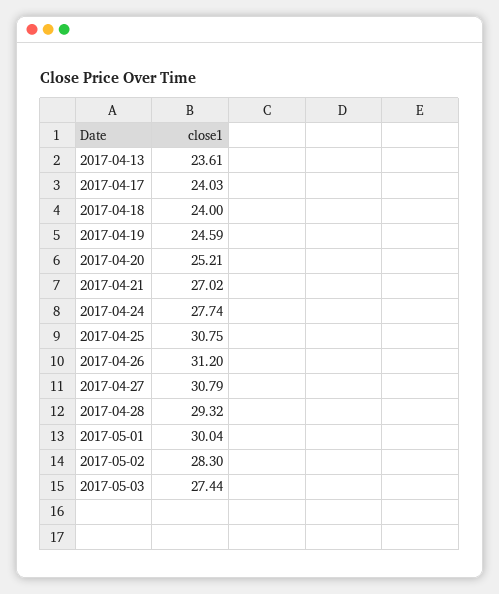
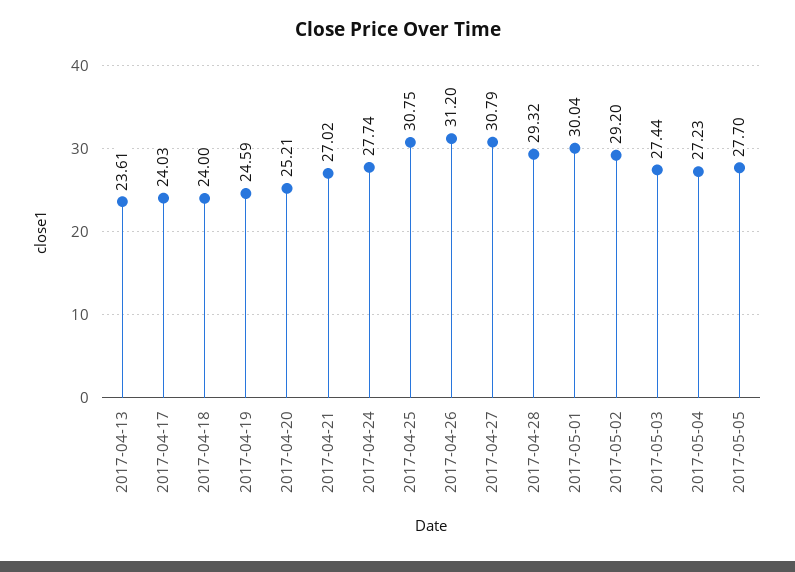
2017-05-02: 28.3 -> 29.2
2017-05-04: none -> 27.23
2017-05-05: none -> 27.7

